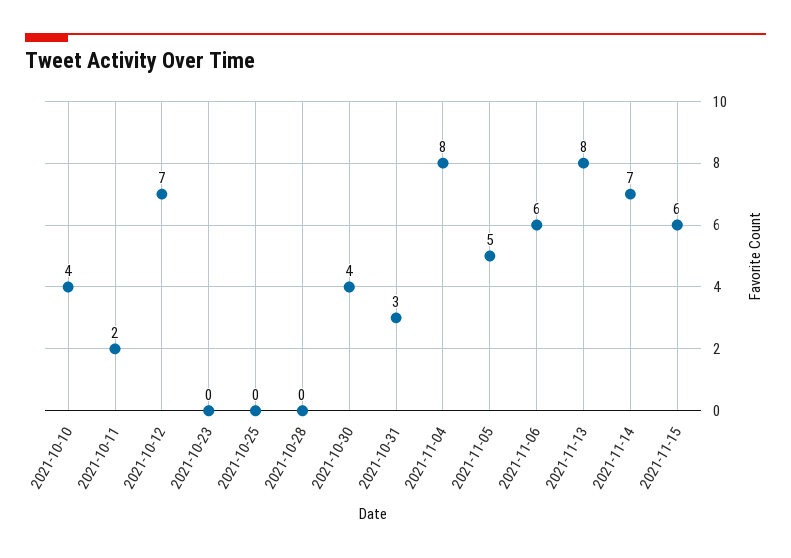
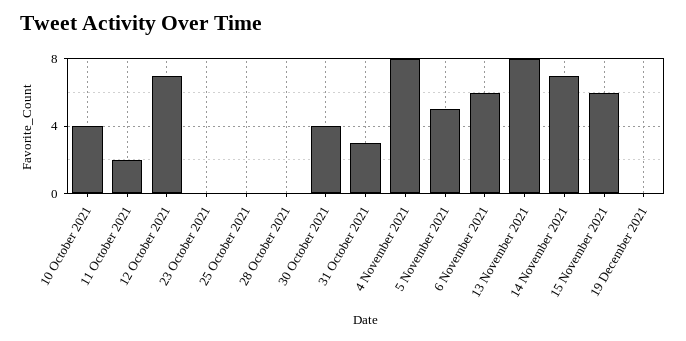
19 December 2021: none -> 0

